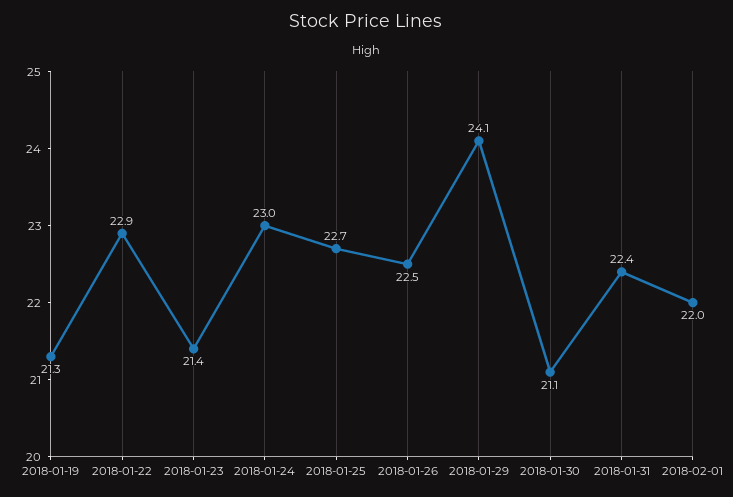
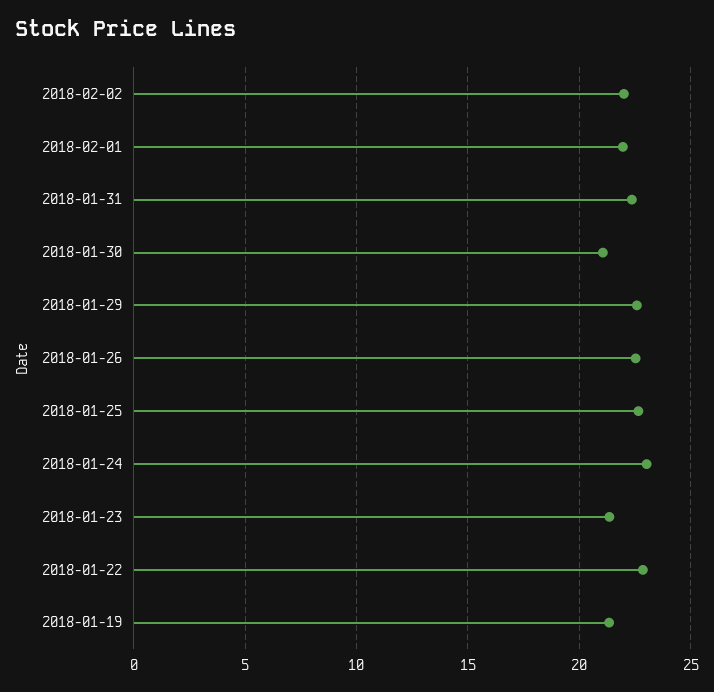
2018-01-29: 24.1 -> 22.5
2018-02-02: none -> 22

